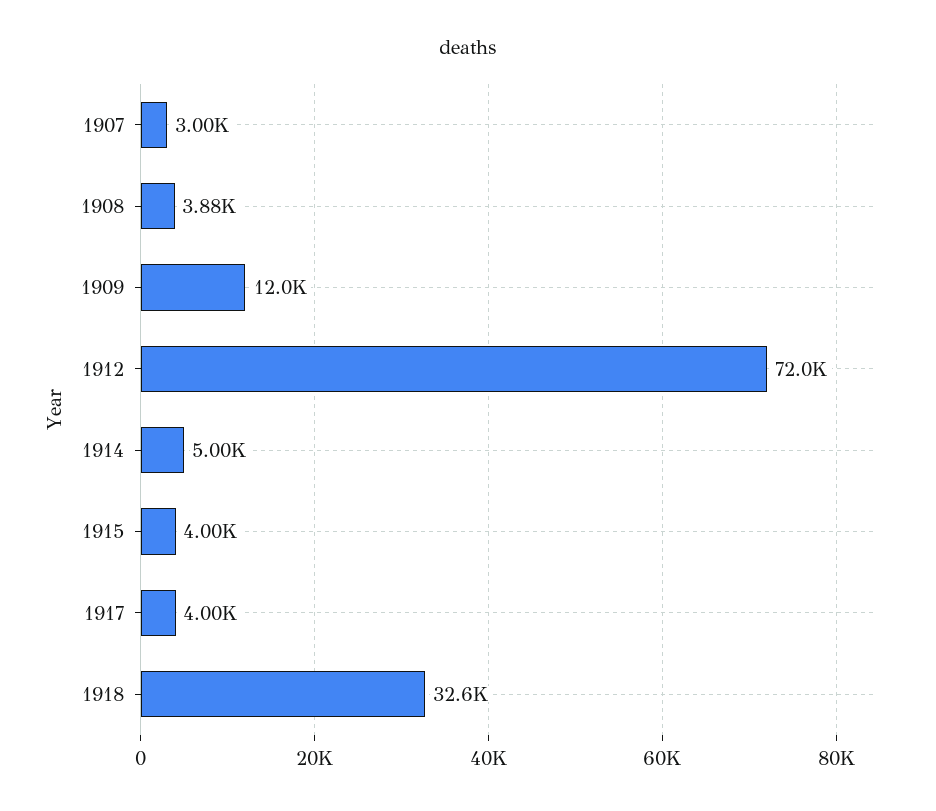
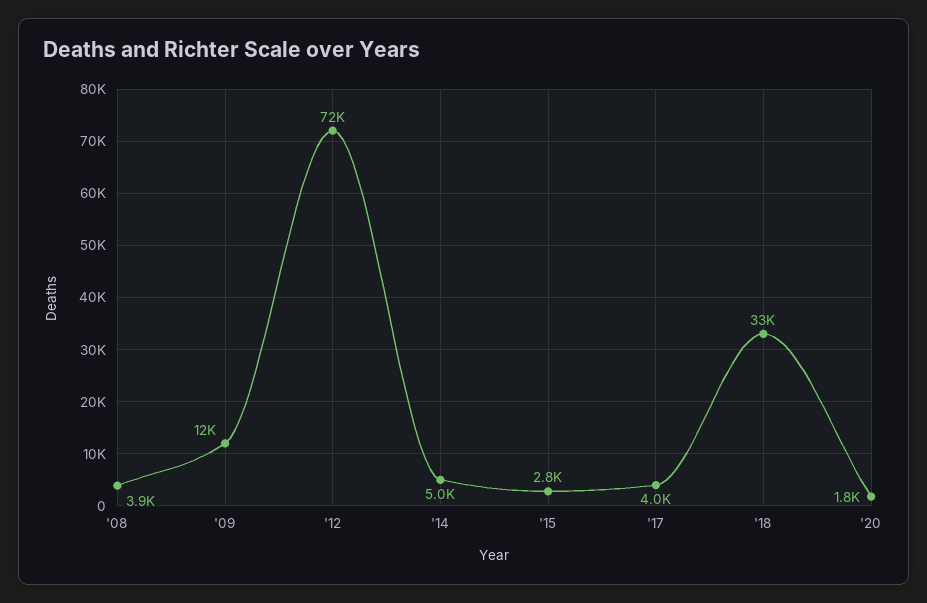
1907: 3000 -> none
1915: 4000 -> 2800
'20: none -> 1800

